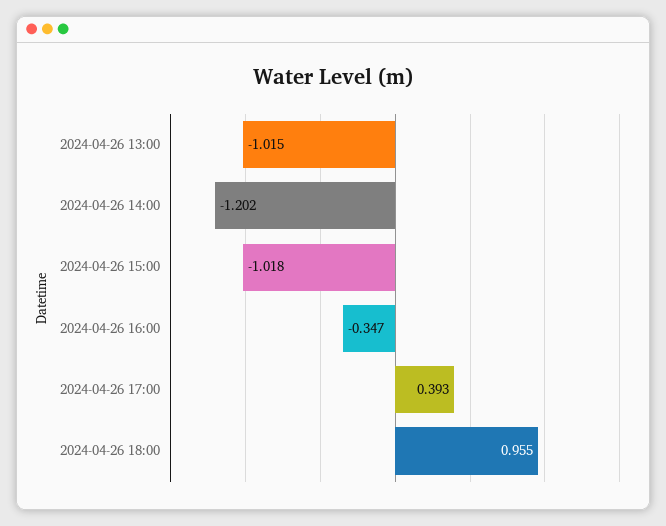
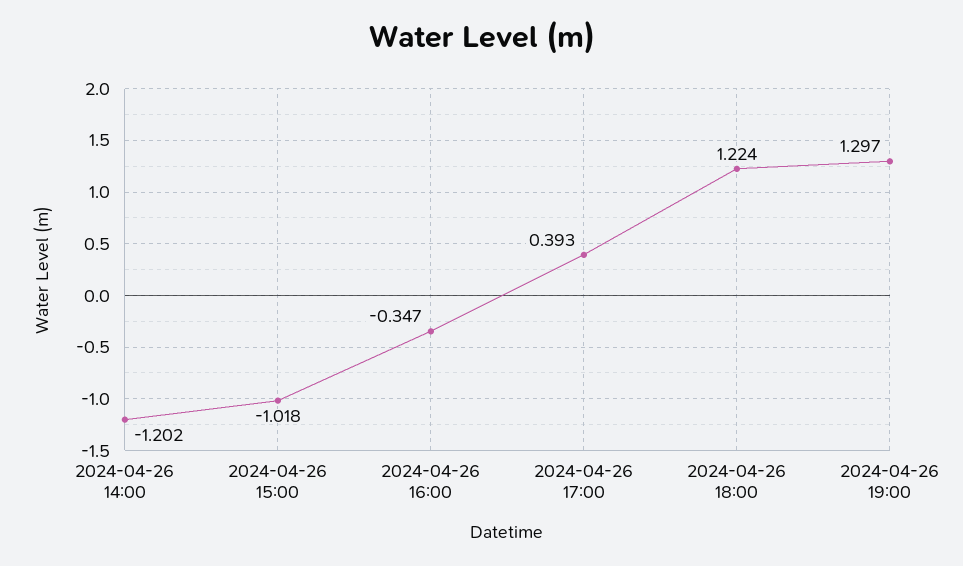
2024-04-26 13:00: -1.015 -> none
2024-04-26 18:00: 0.955 -> 1.224
2024-04-26 19:00: none -> 1.297

